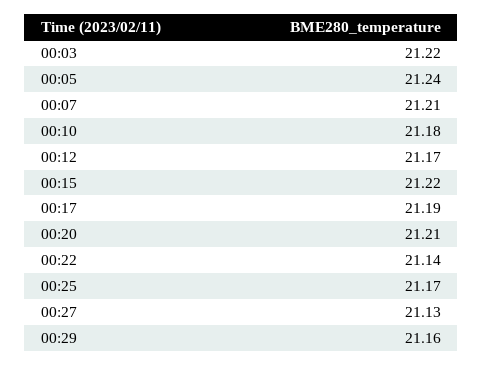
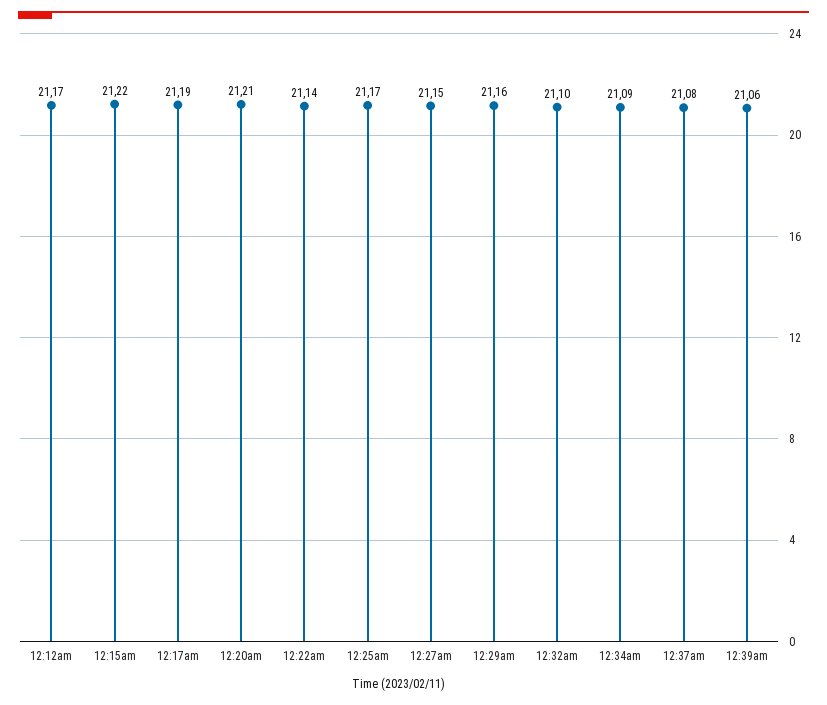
00:03: 21.22 -> none
00:05: 21.24 -> none
00:07: 21.21 -> none
00:10: 21.18 -> none
00:27: 21.13 -> 21.15
12:32am: none -> 21.1
12:34am: none -> 21.09
12:37am: none -> 21.08
12:39am: none -> 21.06

